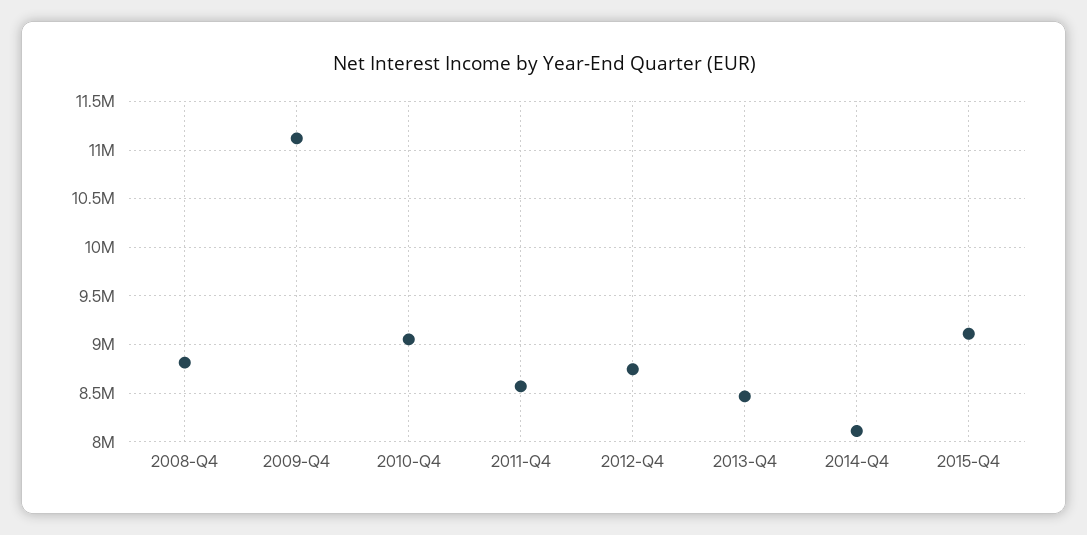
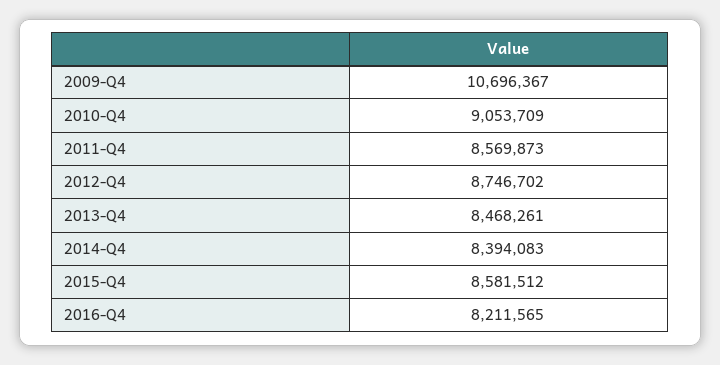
2008-Q4: 8800000 -> none
2009-Q4: 11100000 -> 10696367
2014-Q4: 8100000 -> 8394083
2015-Q4: 9100000 -> 8581512
2016-Q4: none -> 8211565

